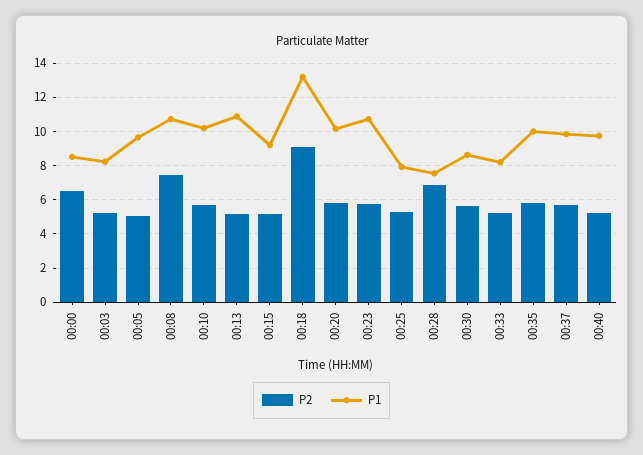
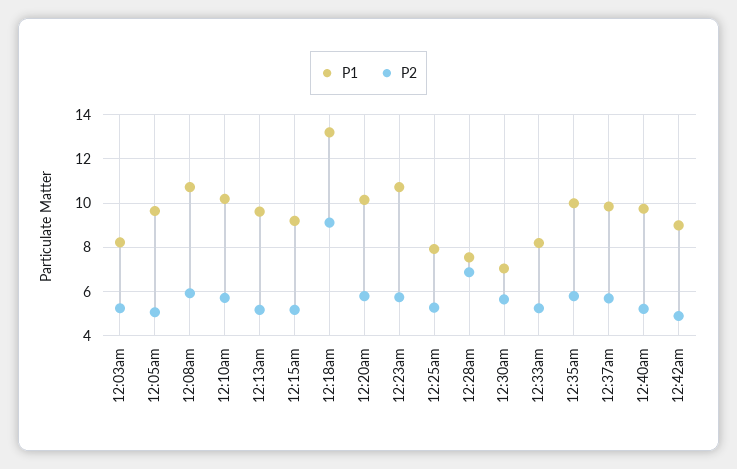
P2, 00:00: 6.5 -> none
P1, 00:00: 8.5 -> none
P2, 00:08: 7.5 -> 6
P1, 00:13: 11 -> 9.5
P1, 00:30: 8.5 -> 7
P1, 12:42am: none -> 9
P2, 12:42am: none -> 5

